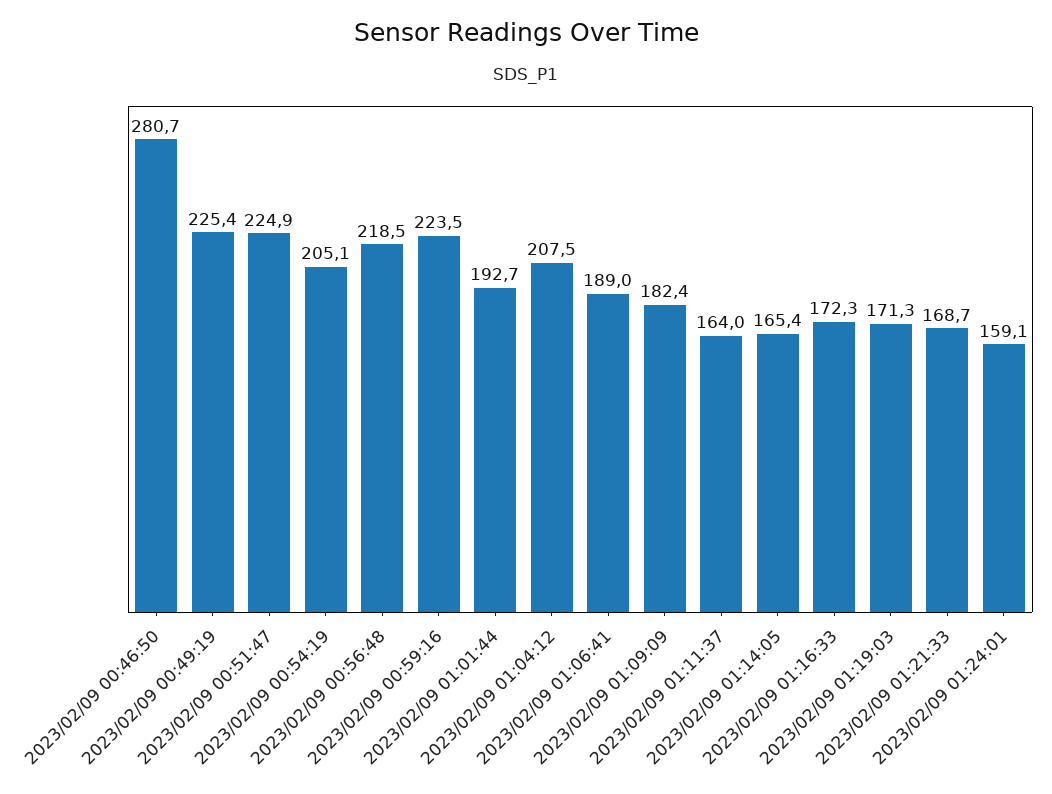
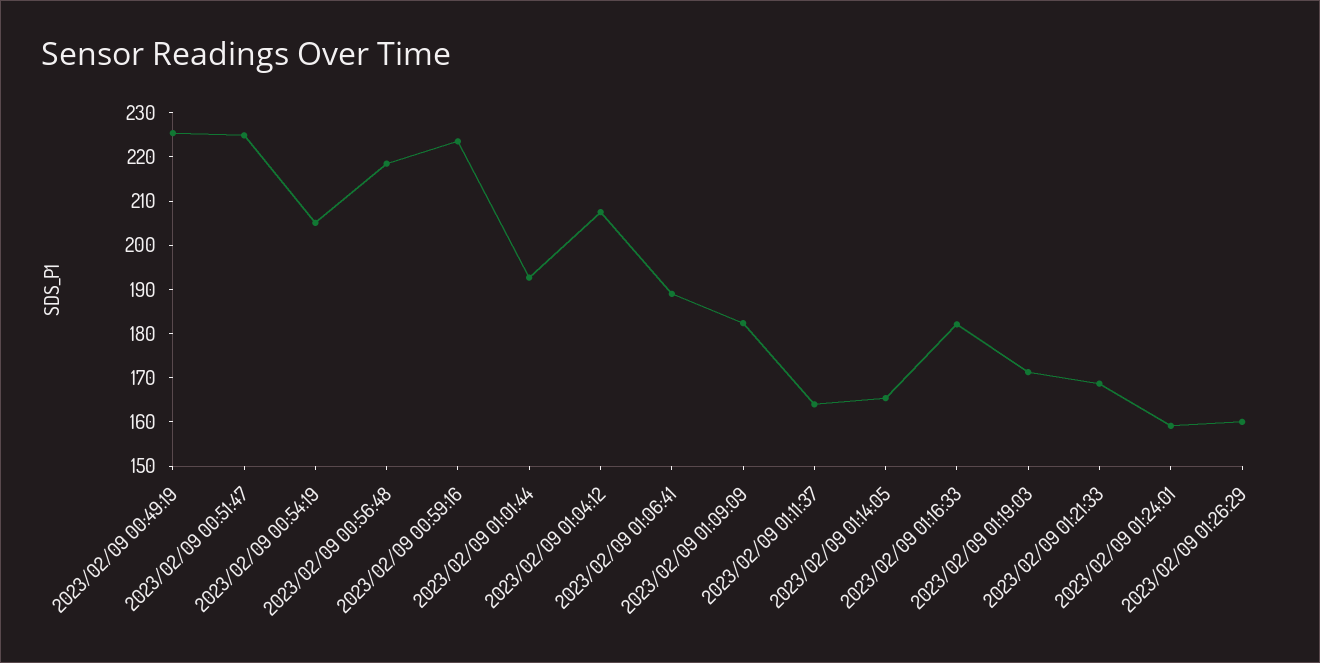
2023/02/09 00:46:50: 280.7 -> none
2023/02/09 01:16:33: 172.3 -> 182
2023/02/09 01:26:29: none -> 160

